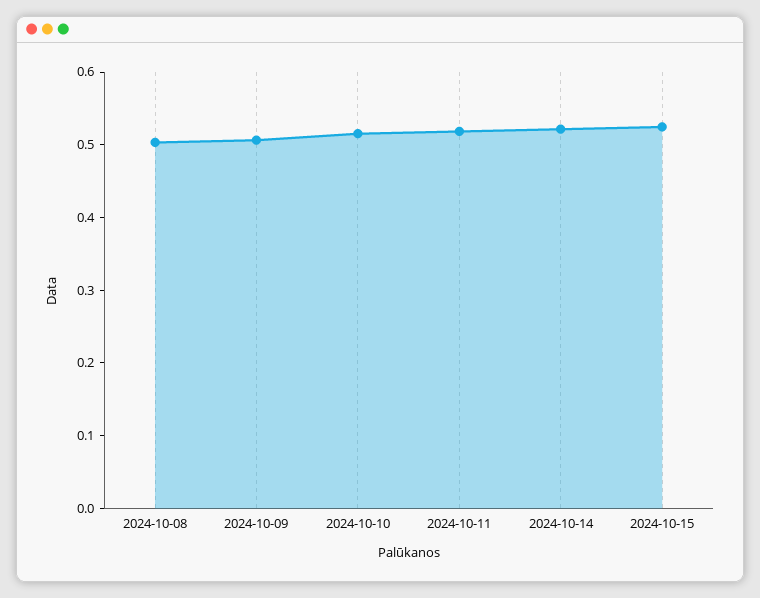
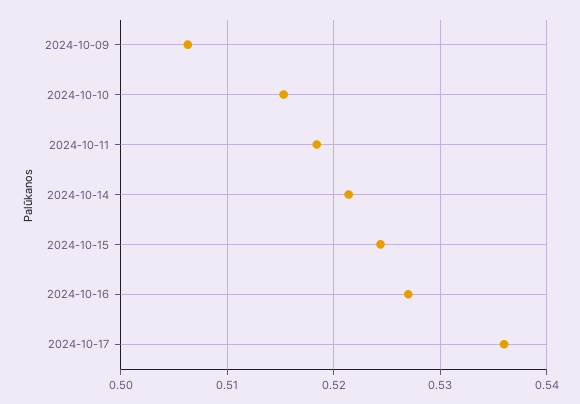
2024-10-08: 0.5 -> none
2024-10-16: none -> 0.527
2024-10-17: none -> 0.536

